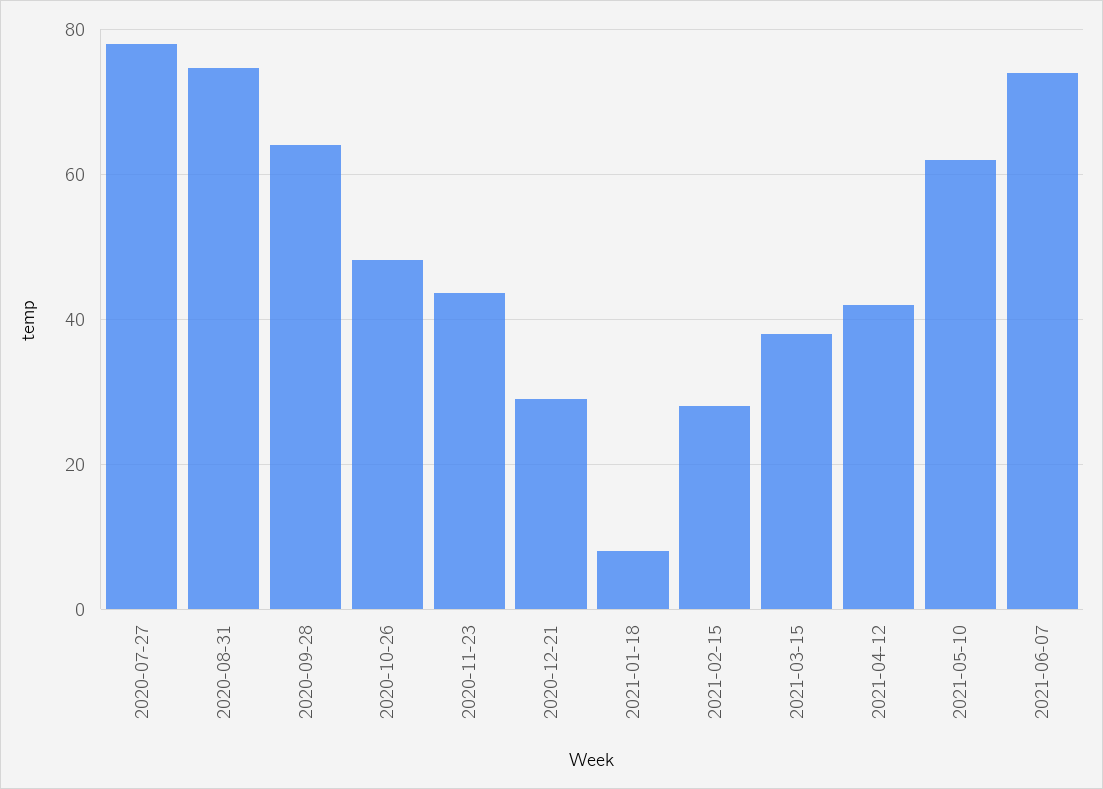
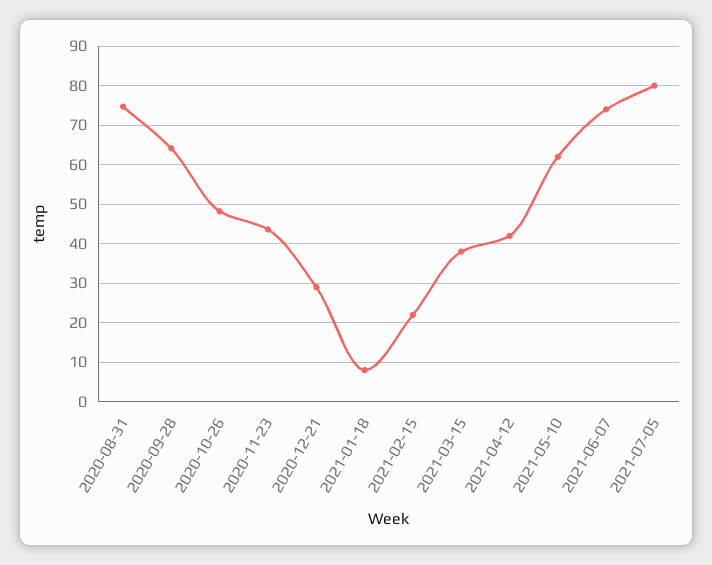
2020-07-27: 78 -> none
2021-02-15: 28 -> 22
2021-07-05: none -> 80

